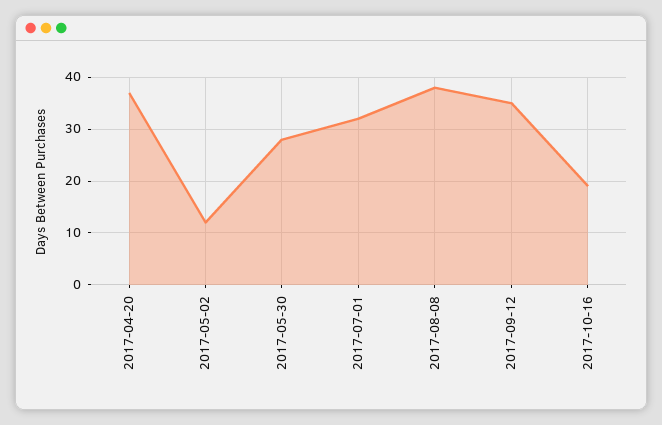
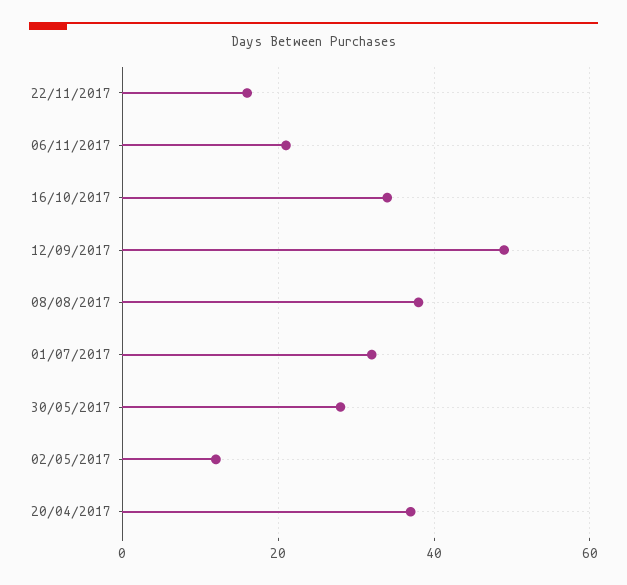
2017-09-12: 35 -> 50
2017-10-16: 20 -> 35
22/11/2017: none -> 15
06/11/2017: none -> 20

